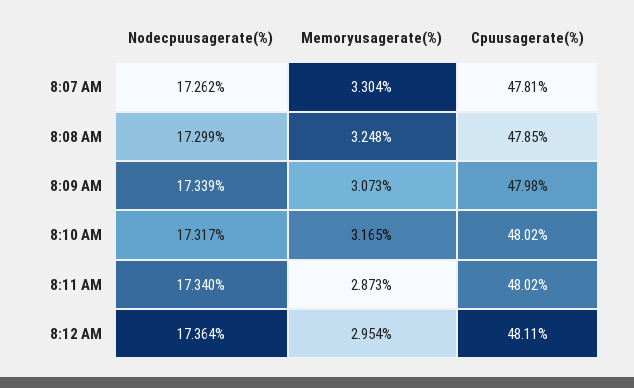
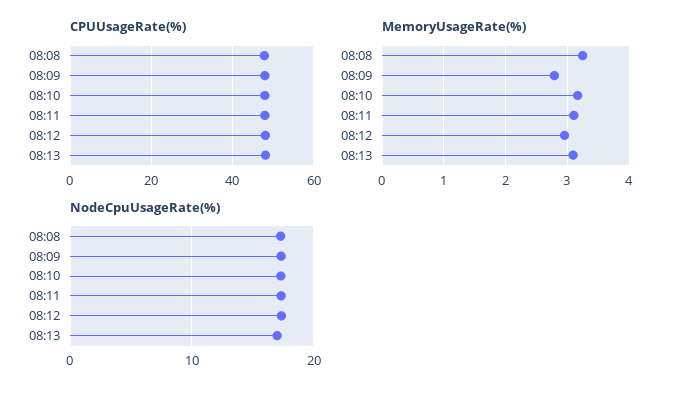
Nodecpuusagerate(%), 8:07 AM: 17.262 -> none
Memoryusagerate(%), 8:07 AM: 3.304 -> none
Cpuusagerate(%), 8:07 AM: 47.81 -> none
Memoryusagerate(%), 8:09 AM: 3.073 -> 2.8
Memoryusagerate(%), 8:11 AM: 2.873 -> 3.1
Cpuusagerate(%), 08:13: none -> 48
Memoryusagerate(%), 08:13: none -> 3.1
Nodecpuusagerate(%), 08:13: none -> 17

